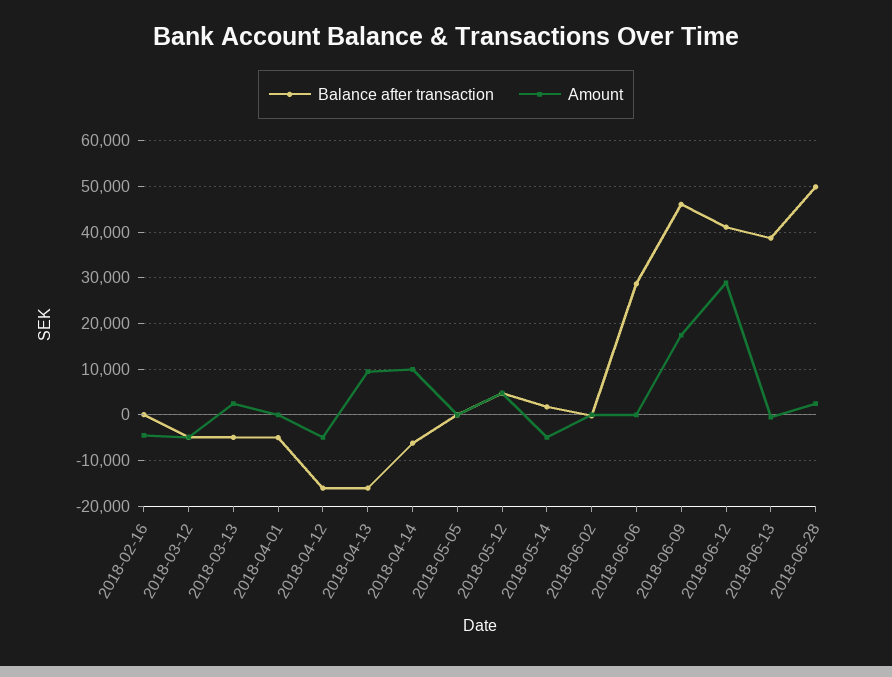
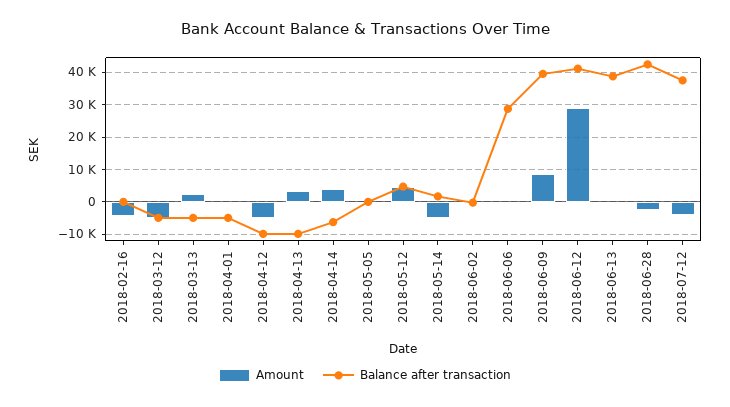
Balance after transaction, 2018-04-12: -16000 -> -10000
Balance after transaction, 2018-04-13: -16000 -> -10000
Amount, 2018-04-13: 10000 -> 4000
Amount, 2018-04-14: 10000 -> 4000
Balance after transaction, 2018-06-09: 46000 -> 40000
Amount, 2018-06-09: 18000 -> 8000
Balance after transaction, 2018-06-28: 50000 -> 42000
Amount, 2018-06-28: 2000 -> -2000
Amount, 2018-07-12: none -> -4000
Balance after transaction, 2018-07-12: none -> 38000

